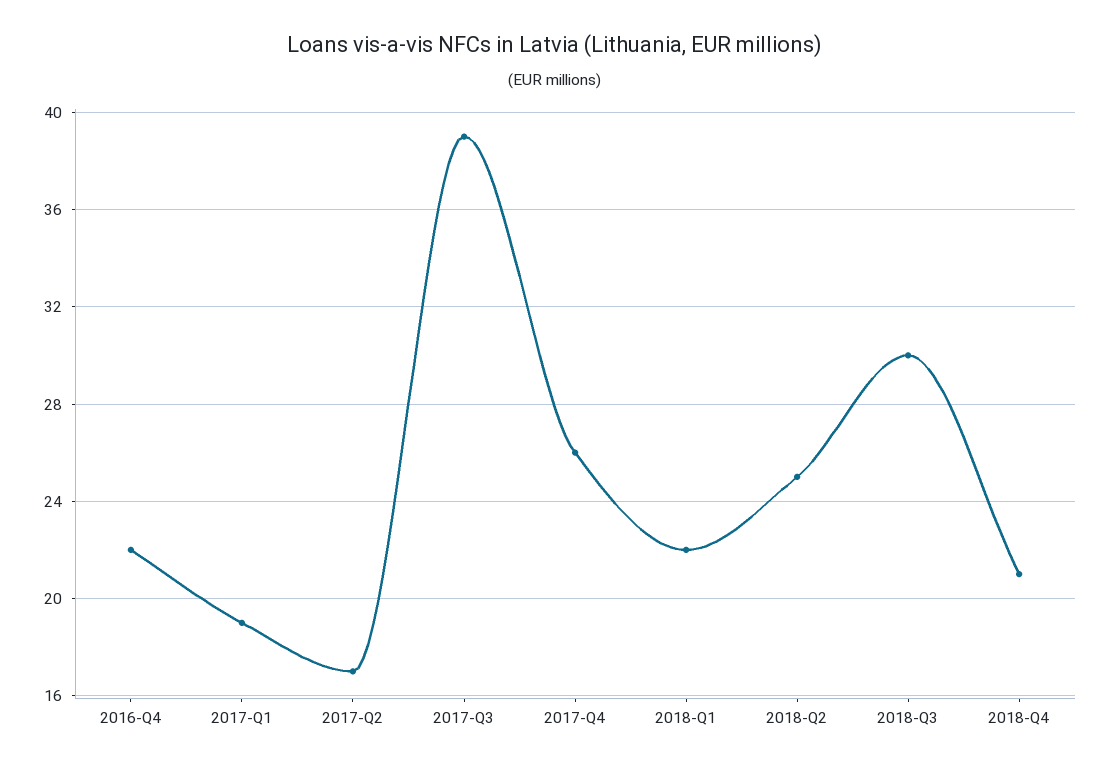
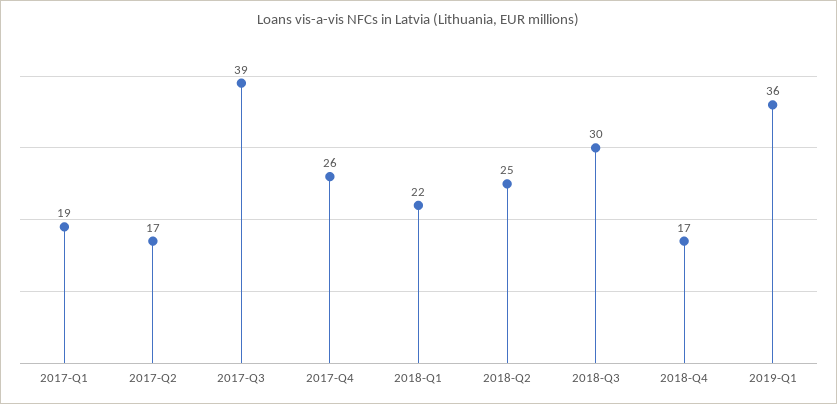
2016-Q4: 22 -> none
2018-Q4: 21 -> 17
2019-Q1: none -> 36

